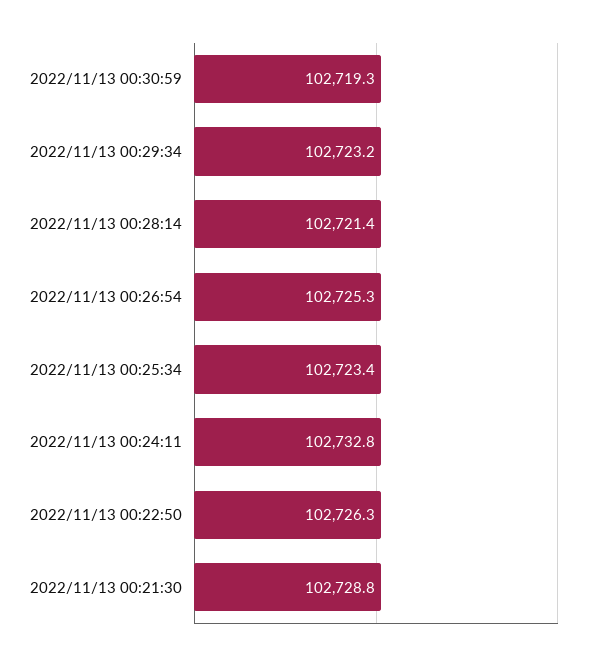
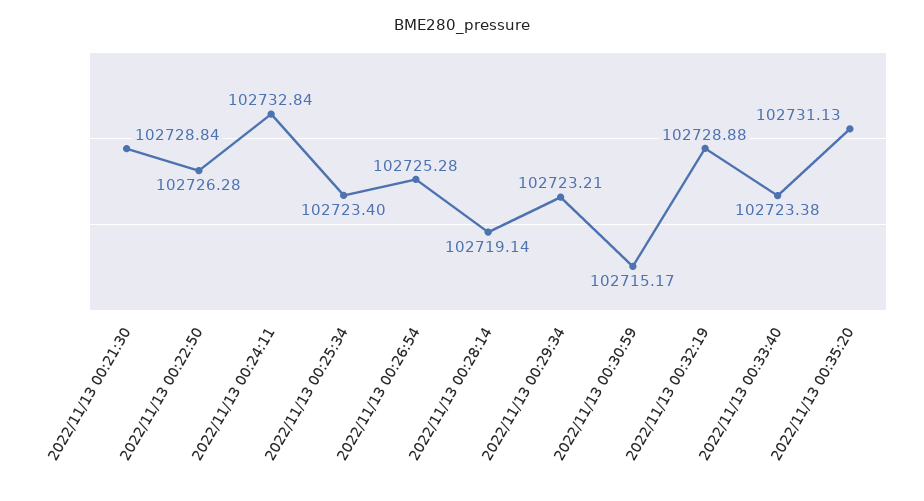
2022/11/13 00:30:59: 102719.3 -> 102715.17
2022/11/13 00:28:14: 102721.4 -> 102719.14
2022/11/13 00:32:19: none -> 102728.88
2022/11/13 00:33:40: none -> 102723.38
2022/11/13 00:35:20: none -> 102731.13

